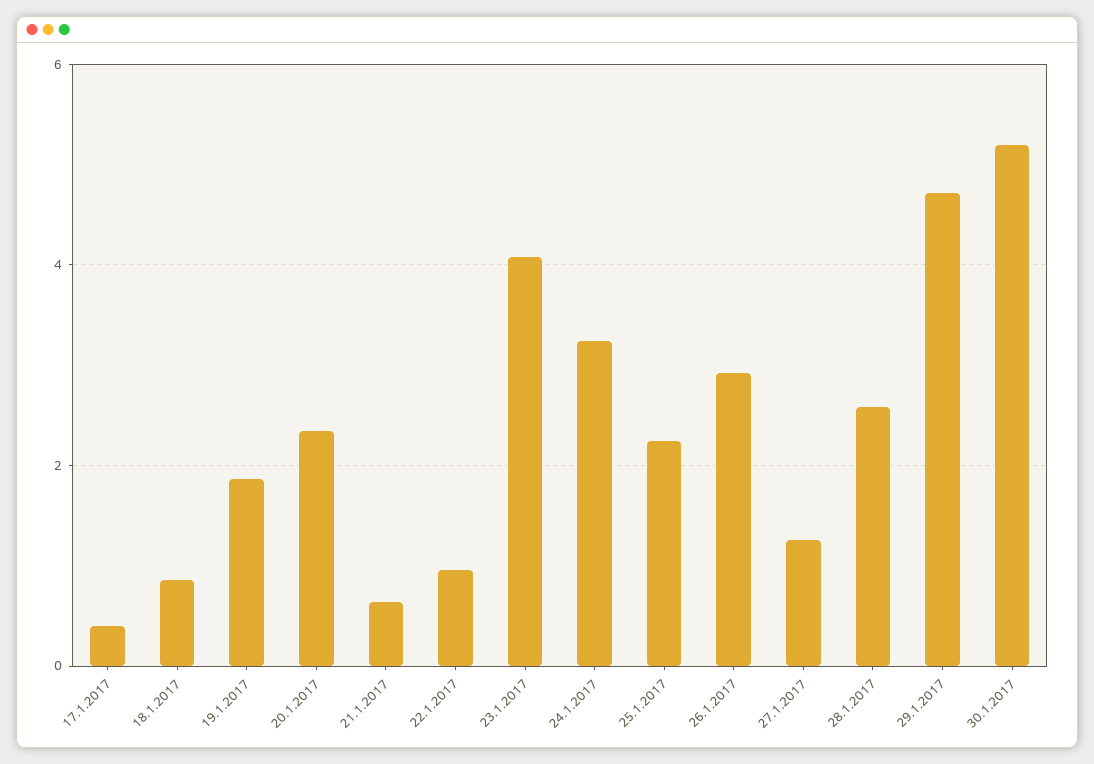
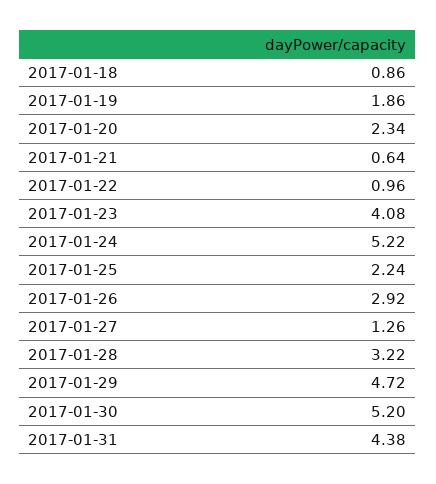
17.1.2017: 0.4 -> none
24.1.2017: 3.2 -> 5.22
28.1.2017: 2.6 -> 3.22
2017-01-31: none -> 4.38

